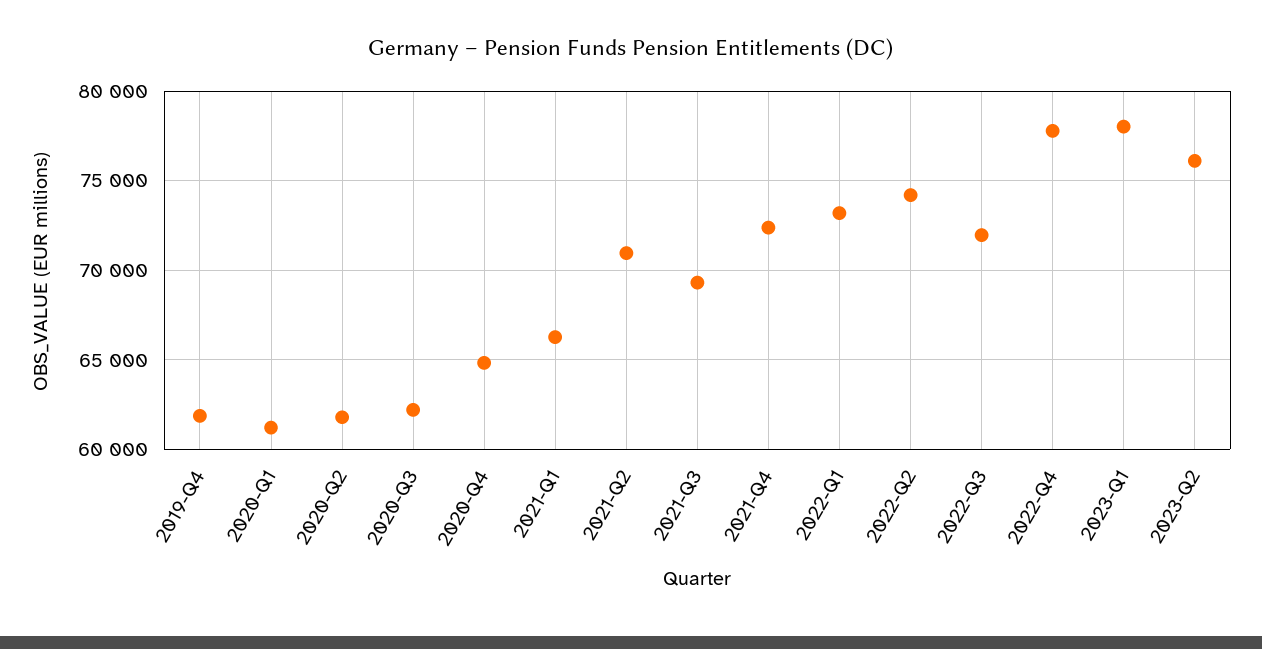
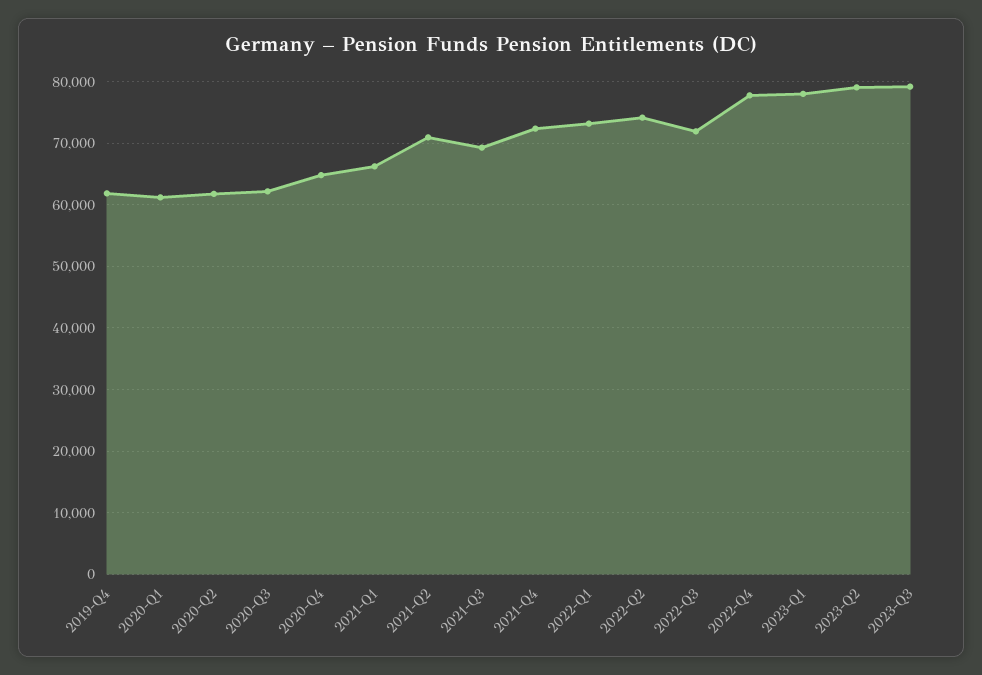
2023-Q2: 76000 -> 79000
2023-Q3: none -> 79000

